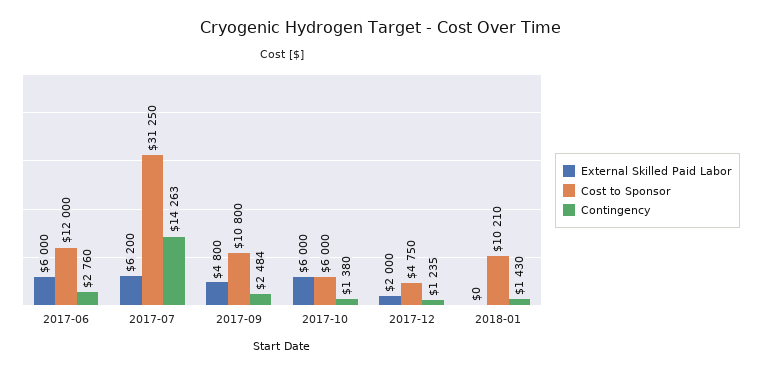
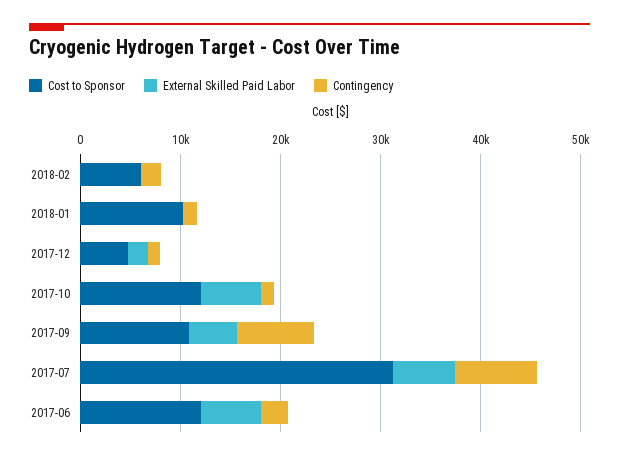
Contingency, 2017-07: 14263 -> 8000
Contingency, 2017-09: 2484 -> 8000
Cost to Sponsor, 2017-10: 6000 -> 12000
Cost to Sponsor, 2018-02: none -> 6000
External Skilled Paid Labor, 2018-02: none -> 0
Contingency, 2018-02: none -> 2000

